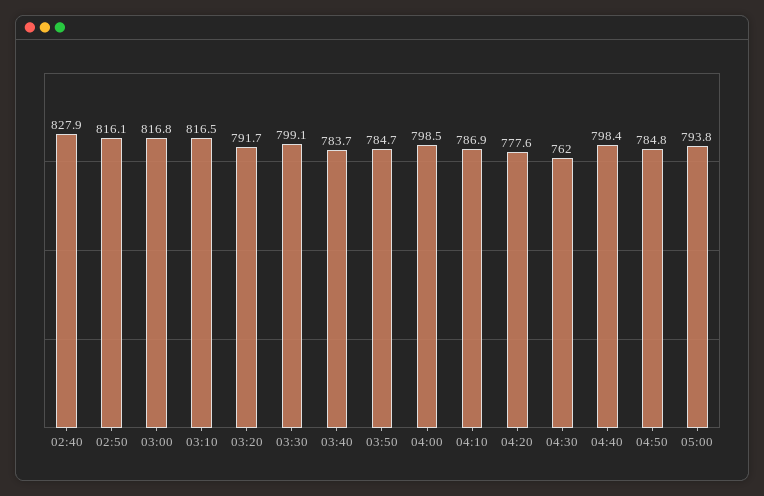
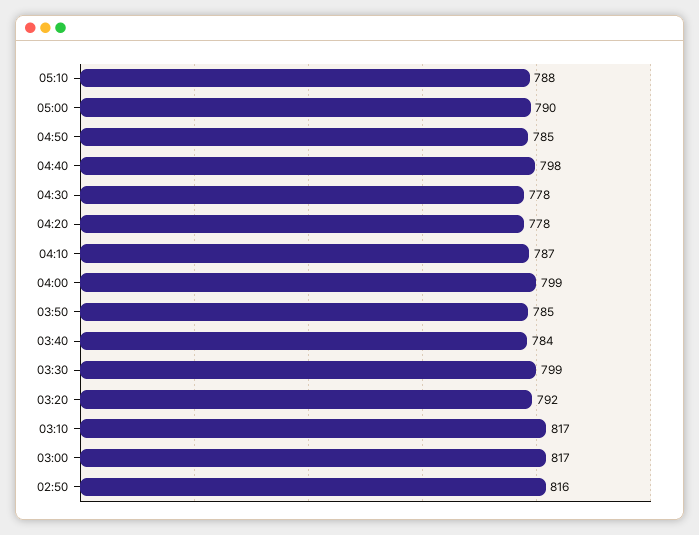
02:40: 827.9 -> none
04:30: 762 -> 778
05:00: 793.8 -> 790
05:10: none -> 788

